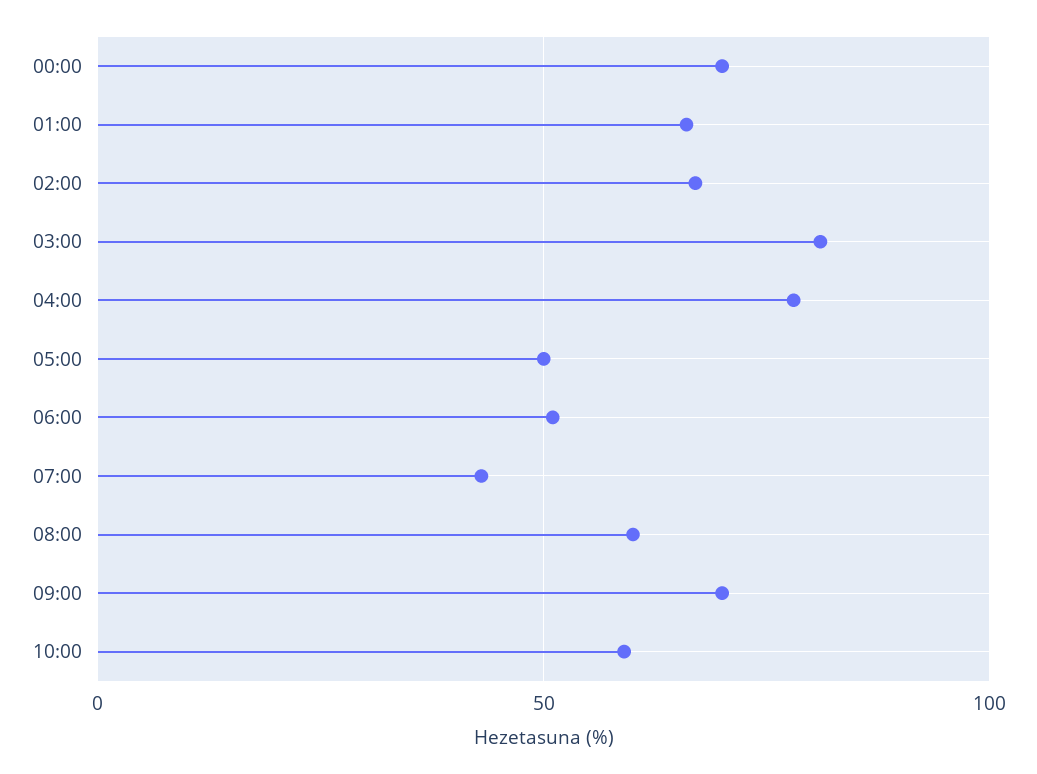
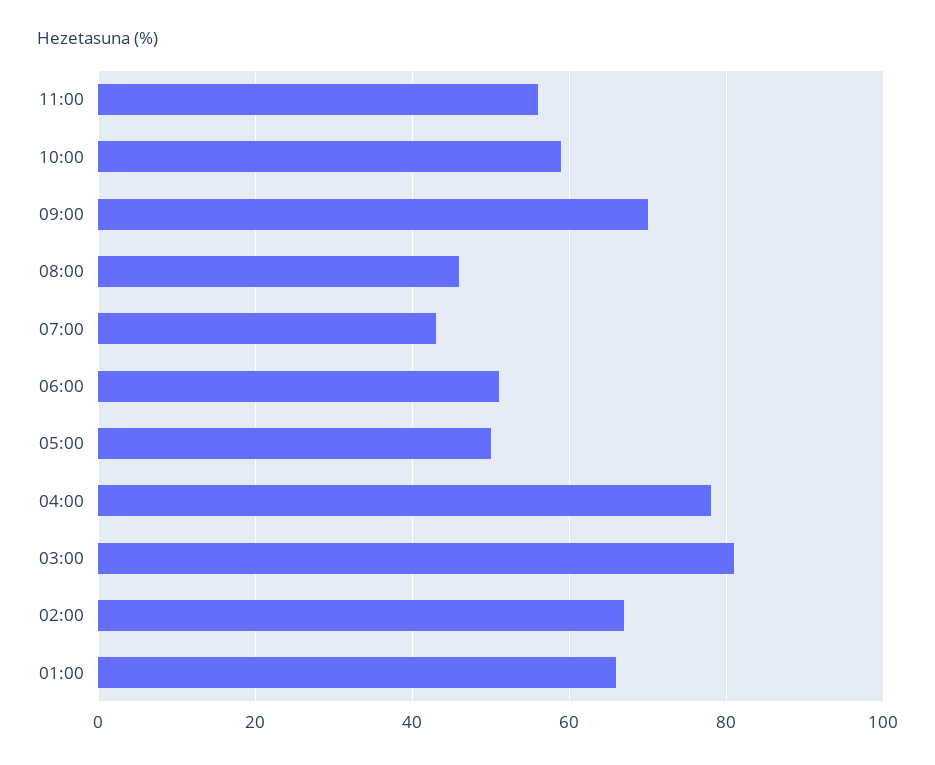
00:00: 70 -> none
08:00: 60 -> 45
11:00: none -> 55

